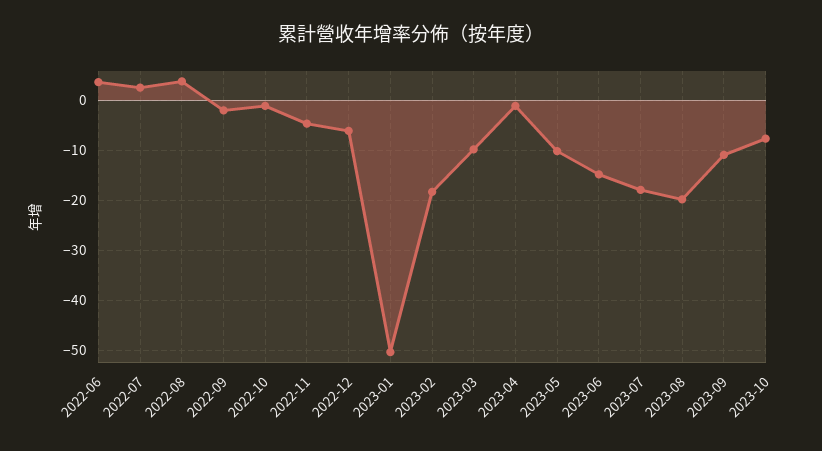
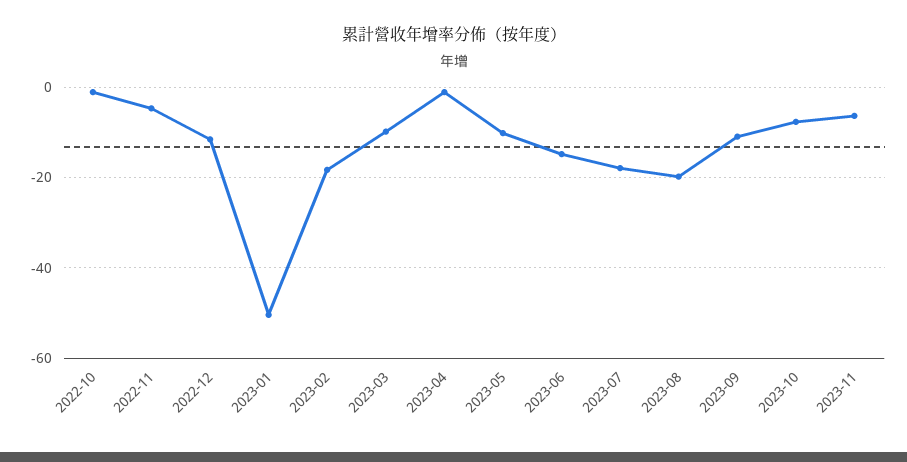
2022-06: 4 -> none
2022-07: 2 -> none
2022-08: 4 -> none
2022-09: -2 -> none
2022-12: -6 -> -12
2023-11: none -> -6

